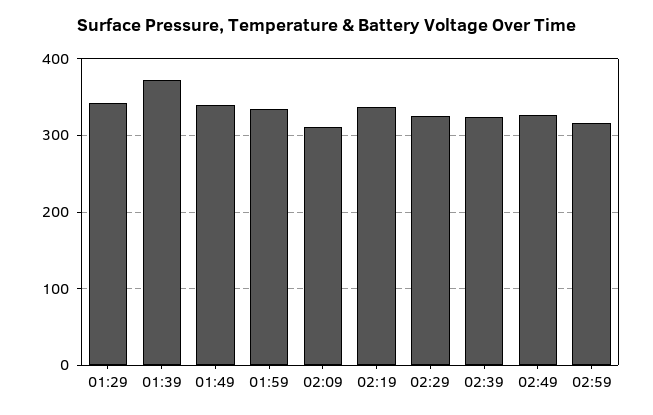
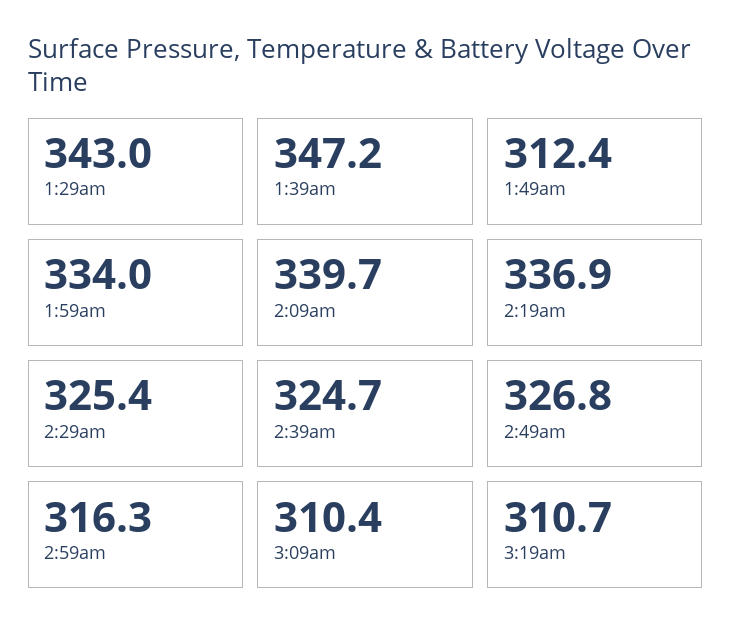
01:39: 370 -> 347.2
01:49: 340 -> 312.4
02:09: 310 -> 339.7
3:09am: none -> 310.4
3:19am: none -> 310.7

